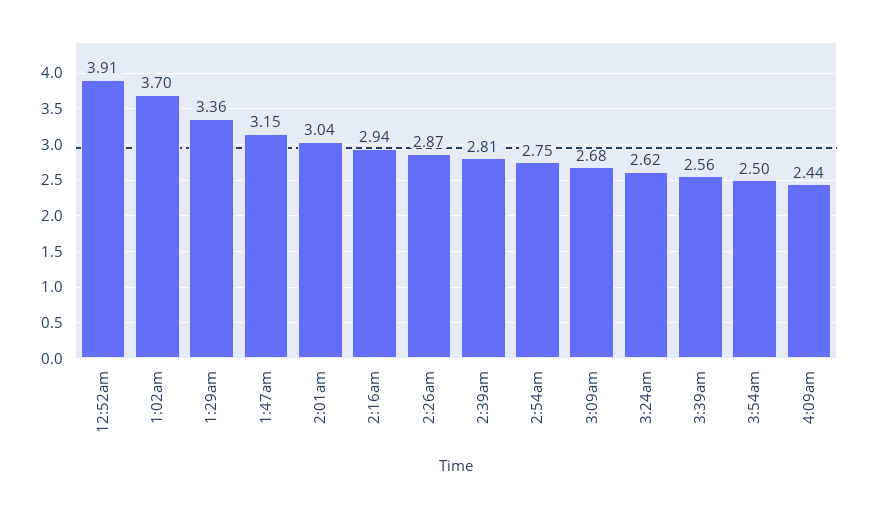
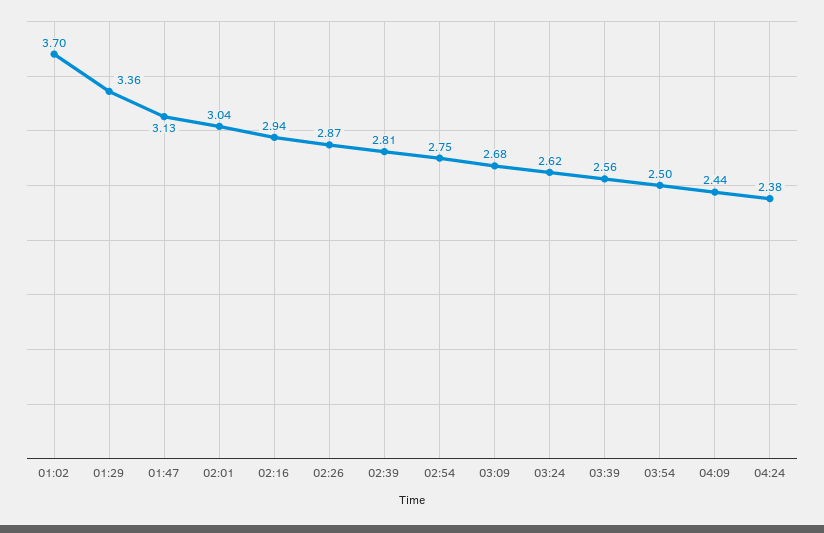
12:52am: 3.91 -> none
1:47am: 3.15 -> 3.13
04:24: none -> 2.38

